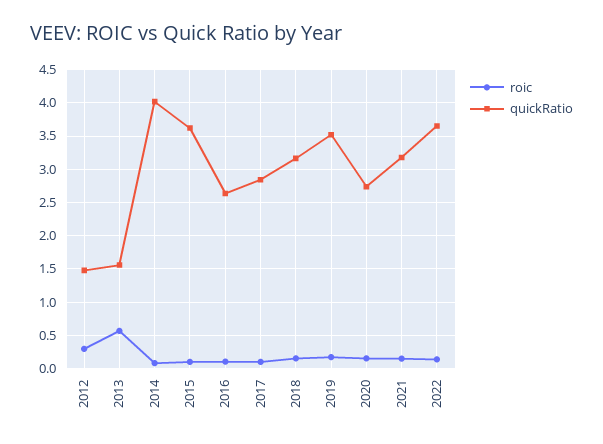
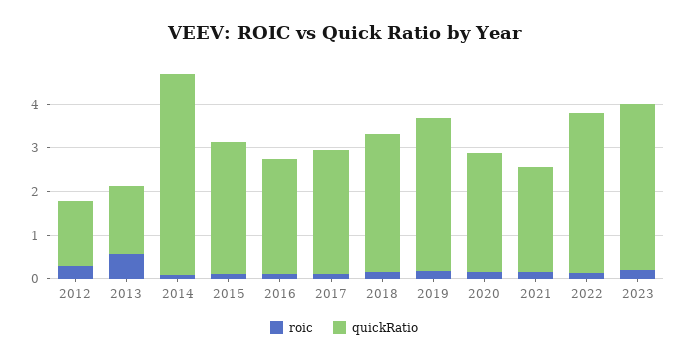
quickRatio, 2014: 4 -> 4.6
quickRatio, 2015: 3.6 -> 3
quickRatio, 2021: 3.2 -> 2.4
roic, 2023: none -> 0.2
quickRatio, 2023: none -> 3.8

